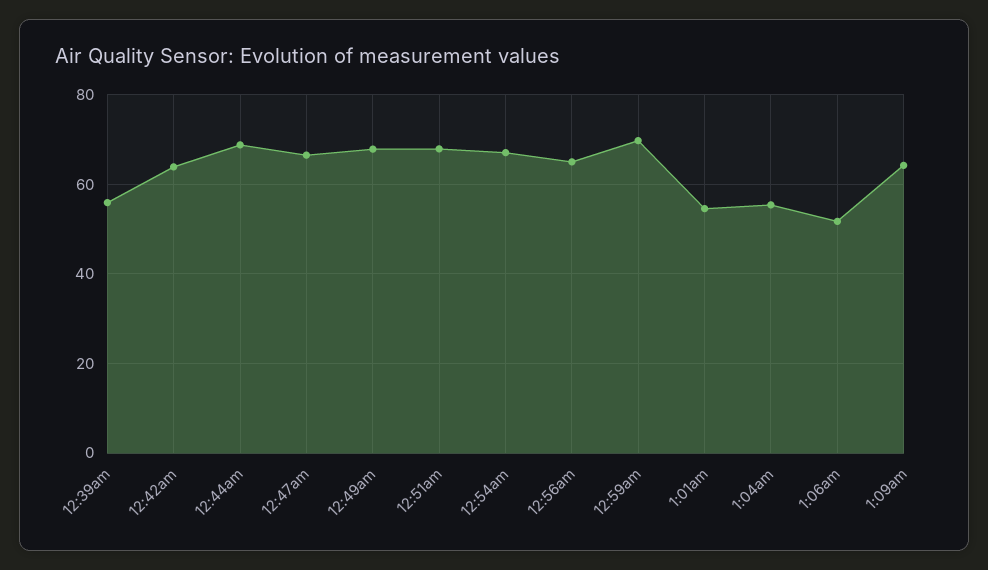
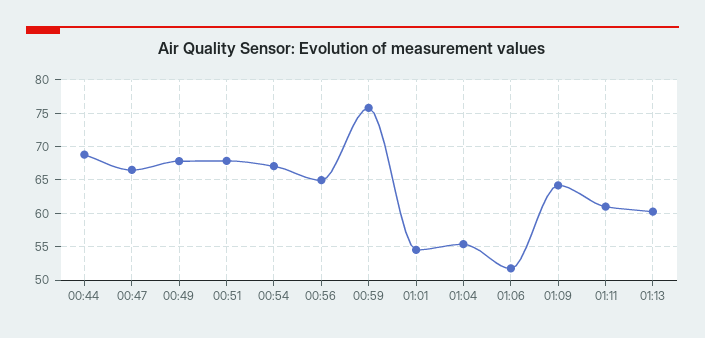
12:39am: 56 -> none
12:42am: 64 -> none
12:59am: 70 -> 76
01:11: none -> 61
01:13: none -> 60

